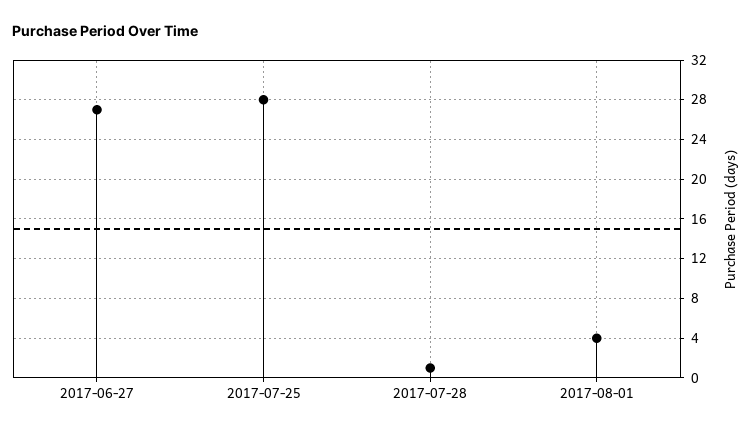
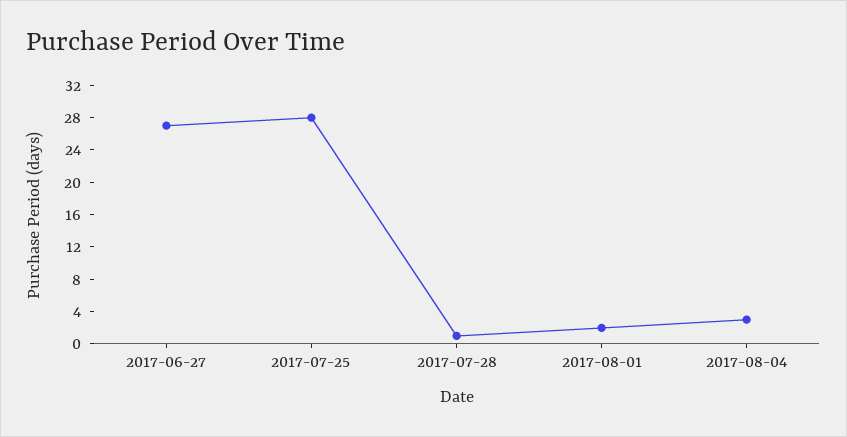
2017-08-01: 4 -> 2
2017-08-04: none -> 3

